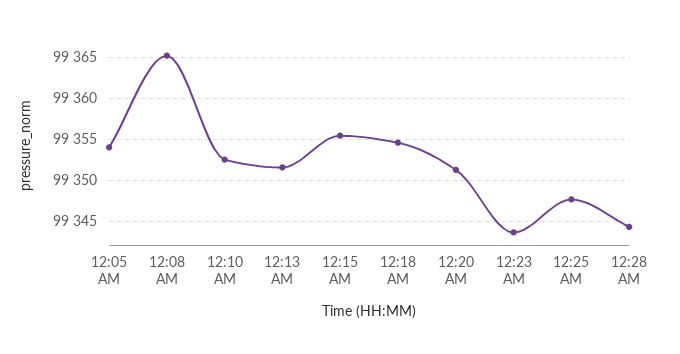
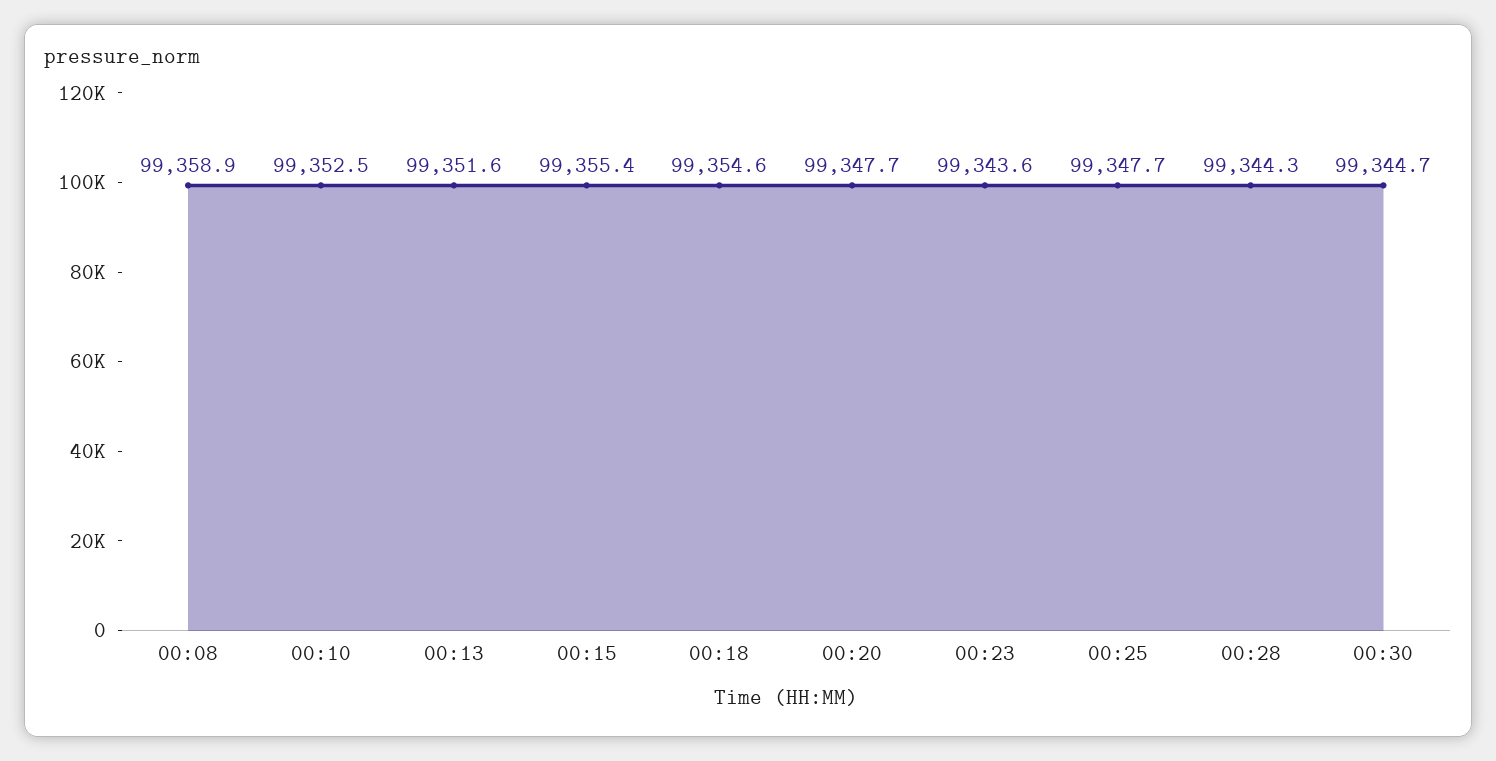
12:05 AM: 99354 -> none
12:08 AM: 99365 -> 99358.9
12:20 AM: 99351 -> 99347.7
00:30: none -> 99344.7

